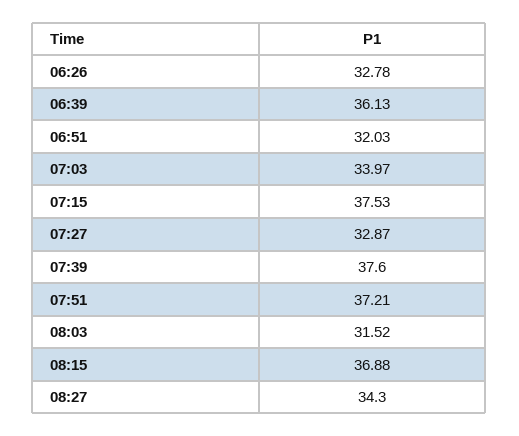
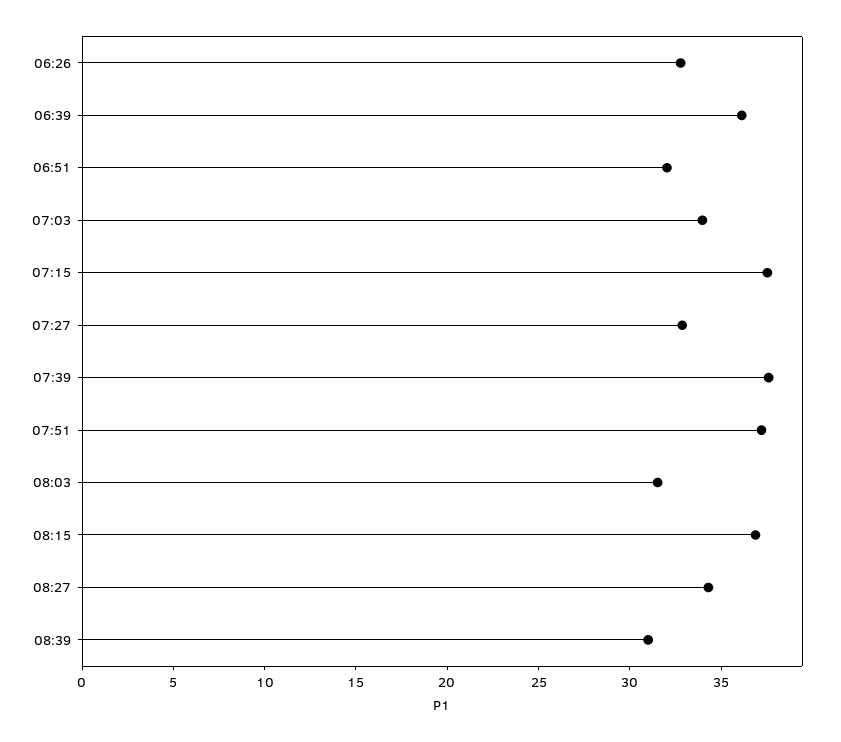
08:39: none -> 31

